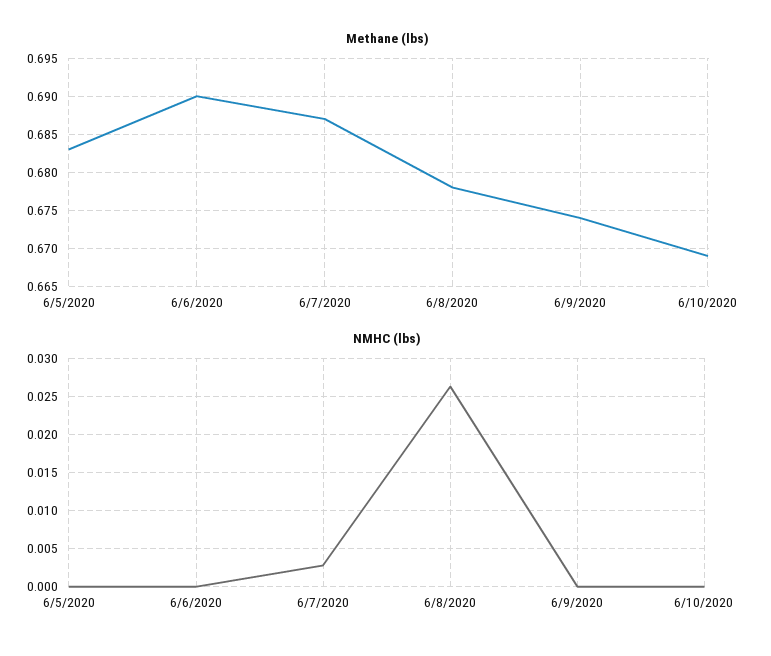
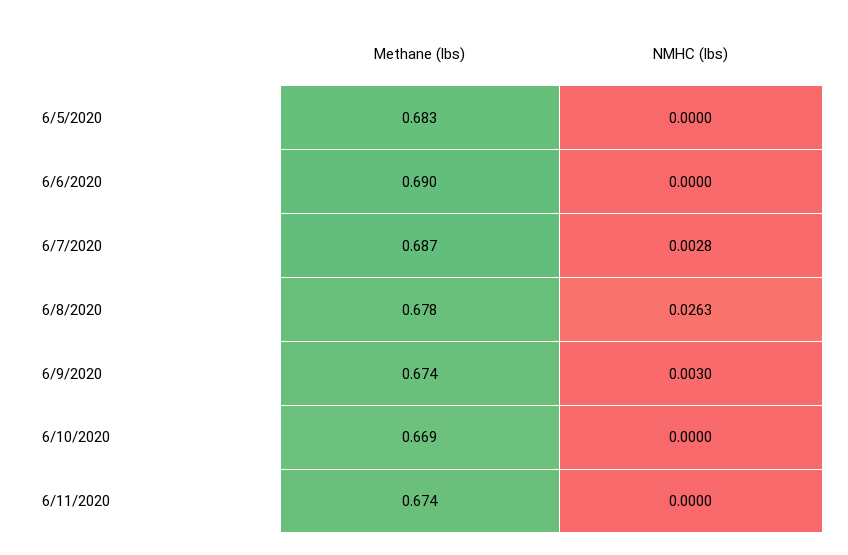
NMHC (lbs), 6/9/2020: 0 -> 0.003
Methane (lbs), 6/11/2020: none -> 0.674
NMHC (lbs), 6/11/2020: none -> 0

